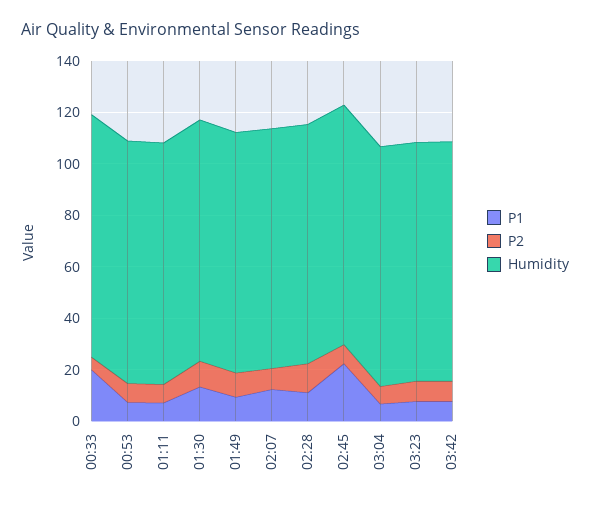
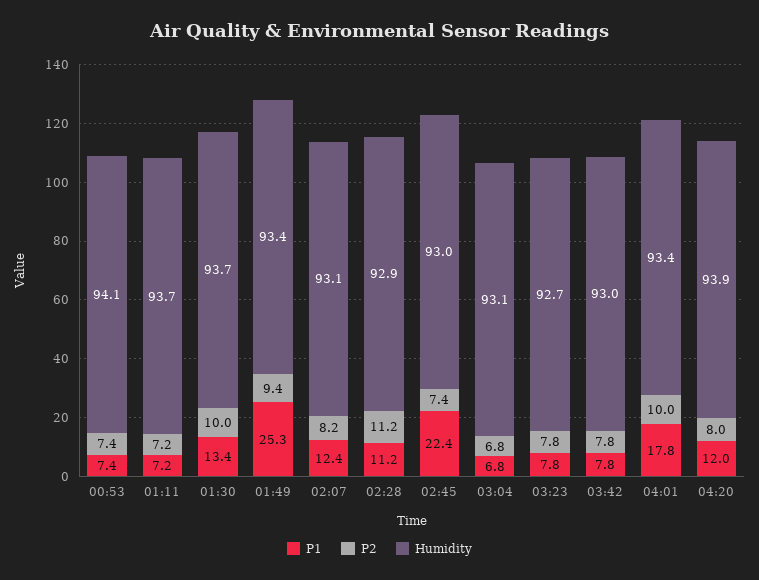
P1, 00:33: 20 -> none
P2, 00:33: 5 -> none
Humidity, 00:33: 95 -> none
P1, 01:49: 10 -> 25.3
P1, 04:01: none -> 17.8
P2, 04:01: none -> 10
Humidity, 04:01: none -> 93.4
P1, 04:20: none -> 12
P2, 04:20: none -> 8
Humidity, 04:20: none -> 93.9

